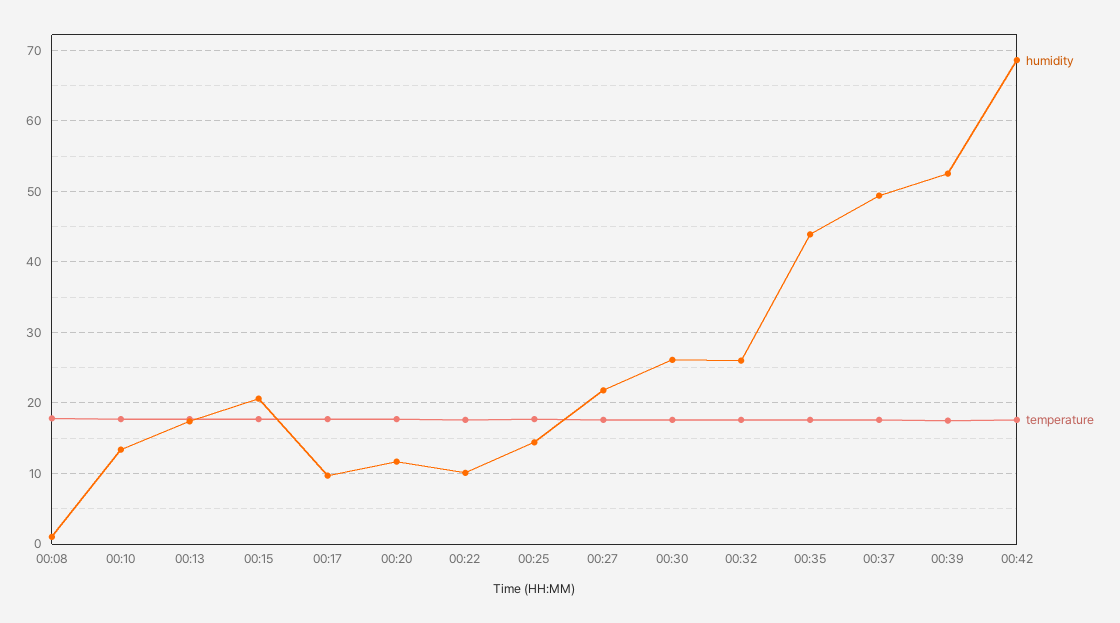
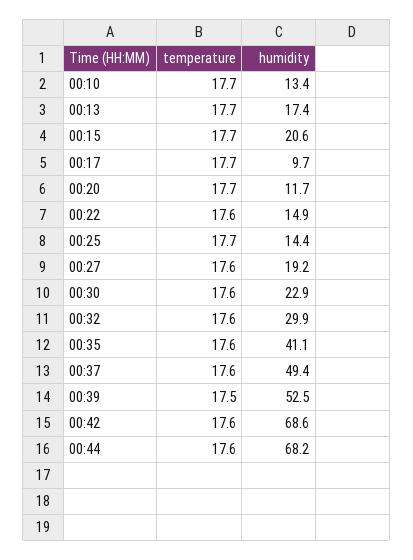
humidity, 00:08: 1 -> none
temperature, 00:08: 18 -> none
humidity, 00:22: 10 -> 14.9
humidity, 00:27: 22 -> 19.2
humidity, 00:30: 26 -> 22.9
humidity, 00:32: 26 -> 29.9
humidity, 00:35: 44 -> 41.1
temperature, 00:44: none -> 17.6
humidity, 00:44: none -> 68.2

